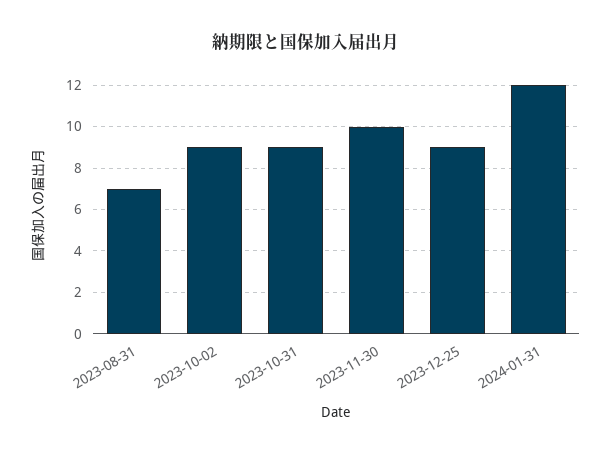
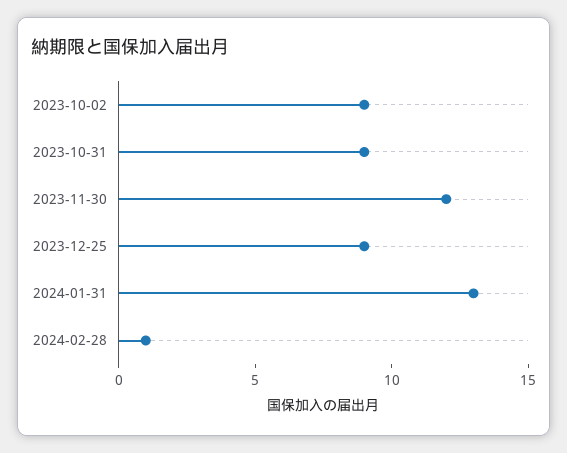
2023-08-31: 7 -> none
2023-11-30: 10 -> 12
2024-01-31: 12 -> 13
2024-02-28: none -> 1

